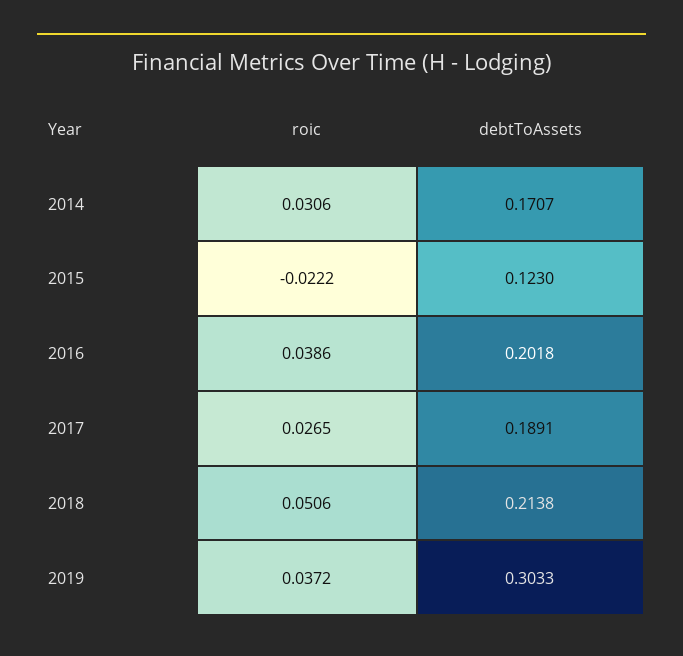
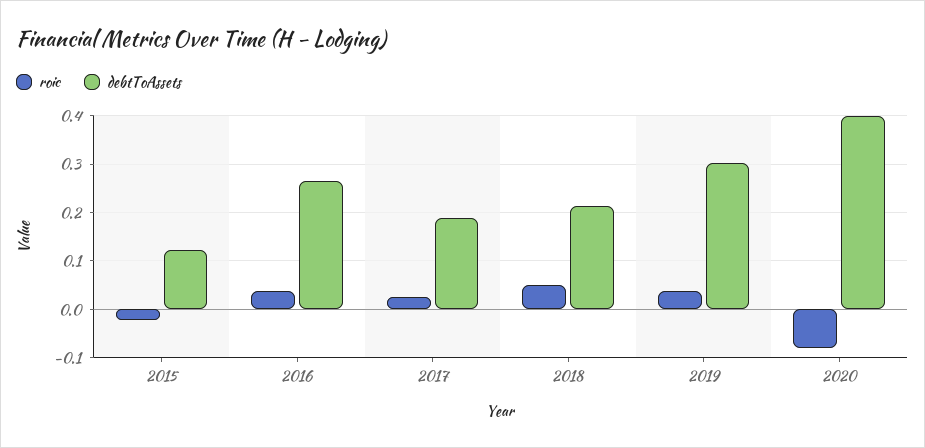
roic, 2014: 0.0306 -> none
debtToAssets, 2014: 0.1707 -> none
debtToAssets, 2016: 0.2018 -> 0.26
roic, 2020: none -> -0.08
debtToAssets, 2020: none -> 0.4

